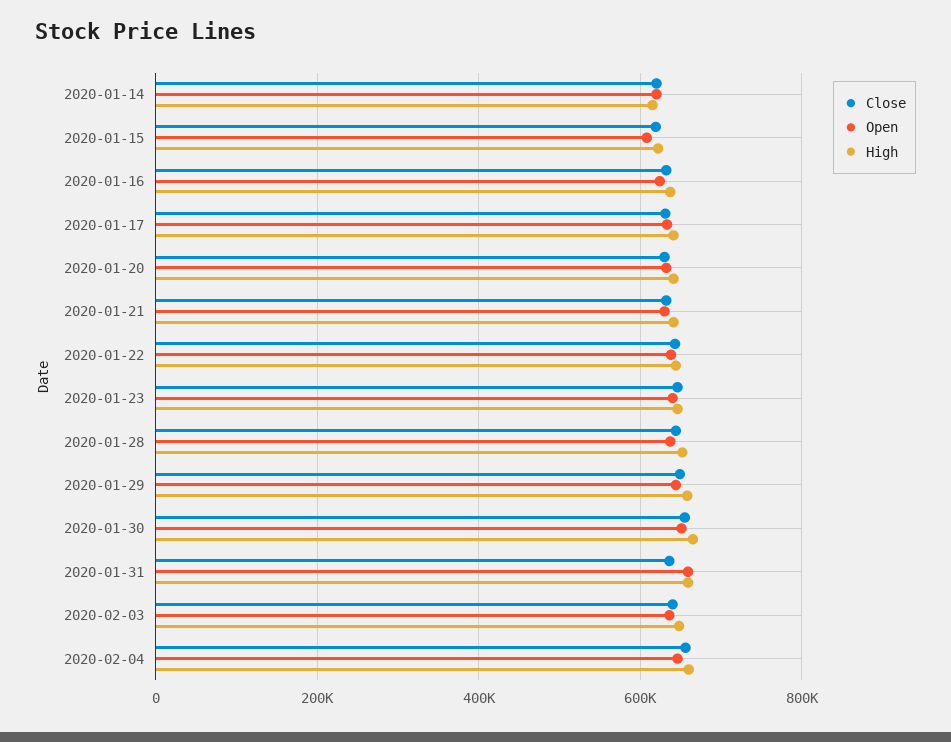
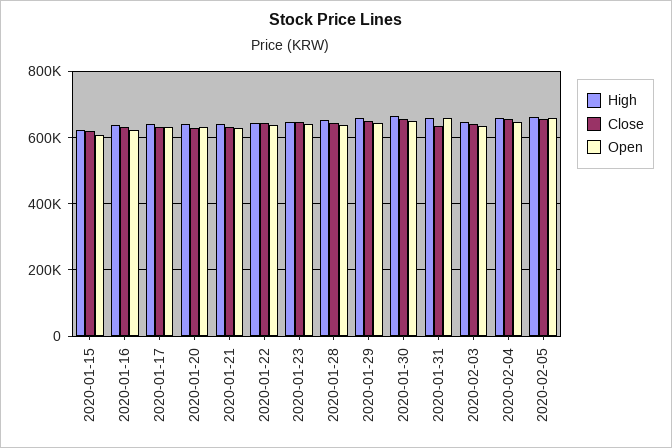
Close, 2020-01-14: 620000 -> none
Open, 2020-01-14: 620000 -> none
High, 2020-01-14: 620000 -> none
High, 2020-02-05: none -> 660000
Close, 2020-02-05: none -> 660000
Open, 2020-02-05: none -> 660000

